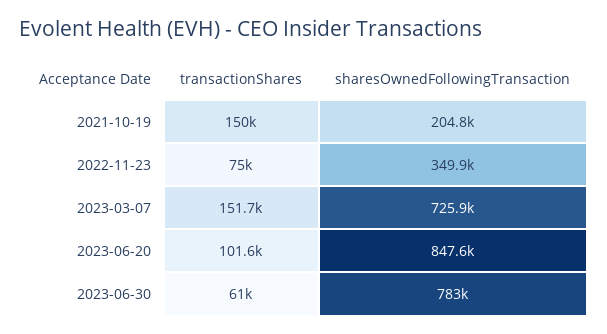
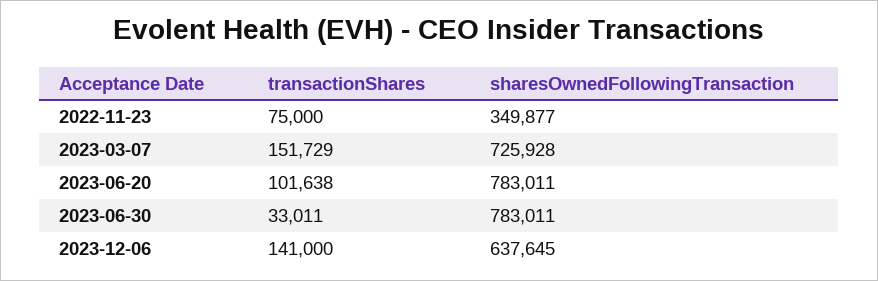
transactionShares, 2021-10-19: 150000 -> none
sharesOwnedFollowingTransaction, 2021-10-19: 204800 -> none
sharesOwnedFollowingTransaction, 2023-06-20: 847600 -> 783011
transactionShares, 2023-06-30: 61000 -> 33011
transactionShares, 2023-12-06: none -> 141000
sharesOwnedFollowingTransaction, 2023-12-06: none -> 637645

